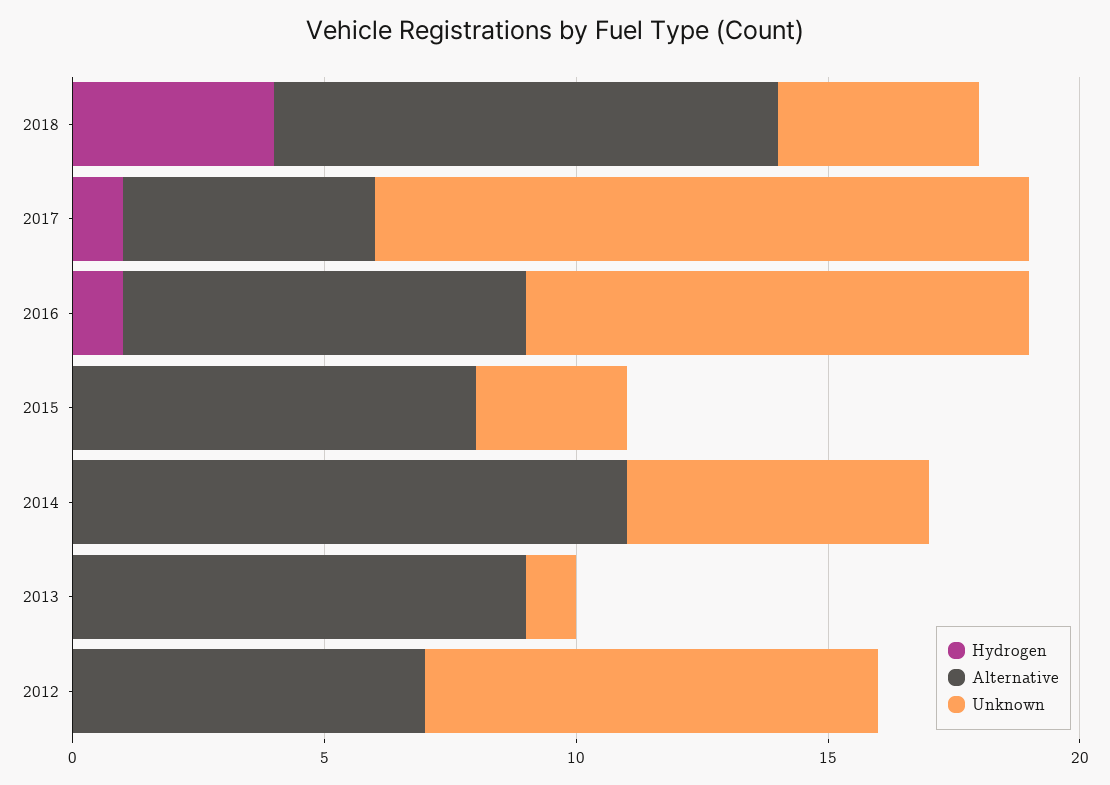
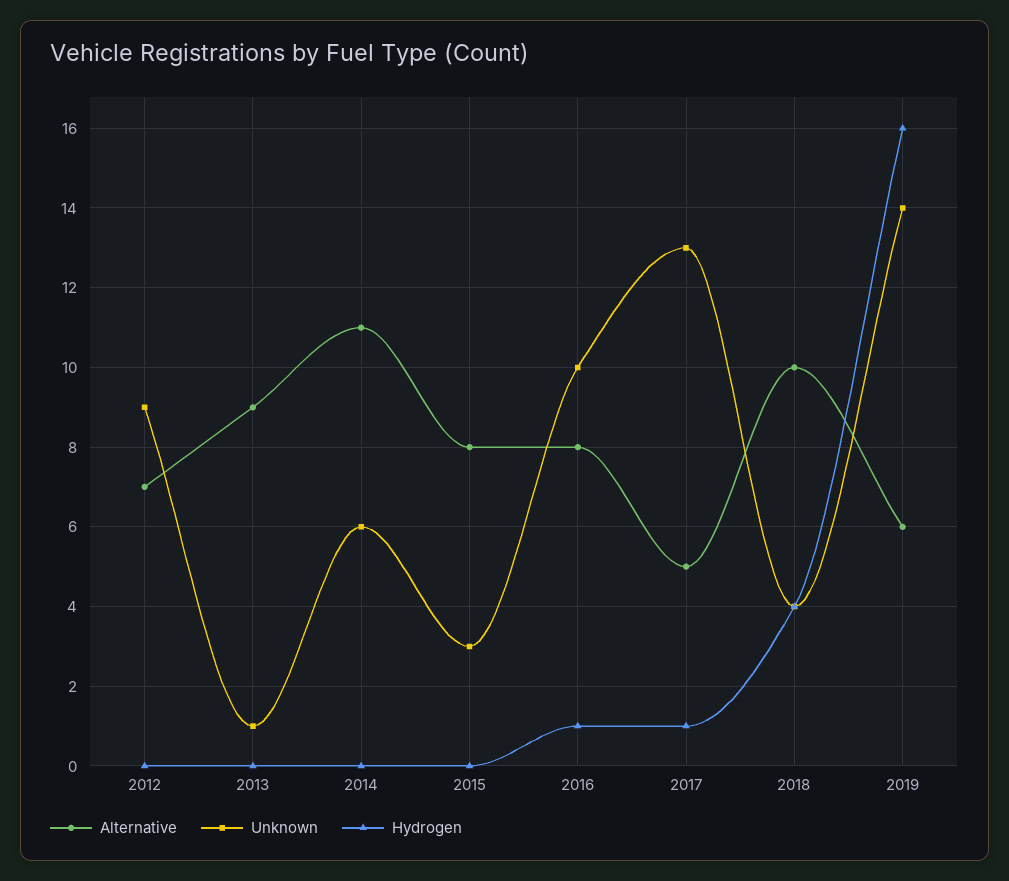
Alternative, 2019: none -> 6
Unknown, 2019: none -> 14
Hydrogen, 2019: none -> 16

